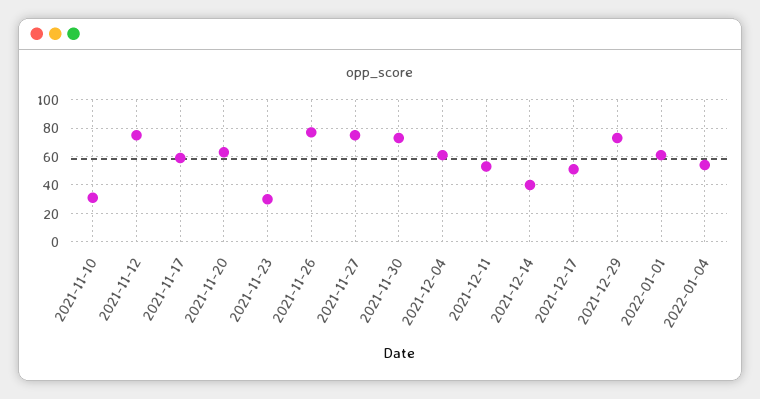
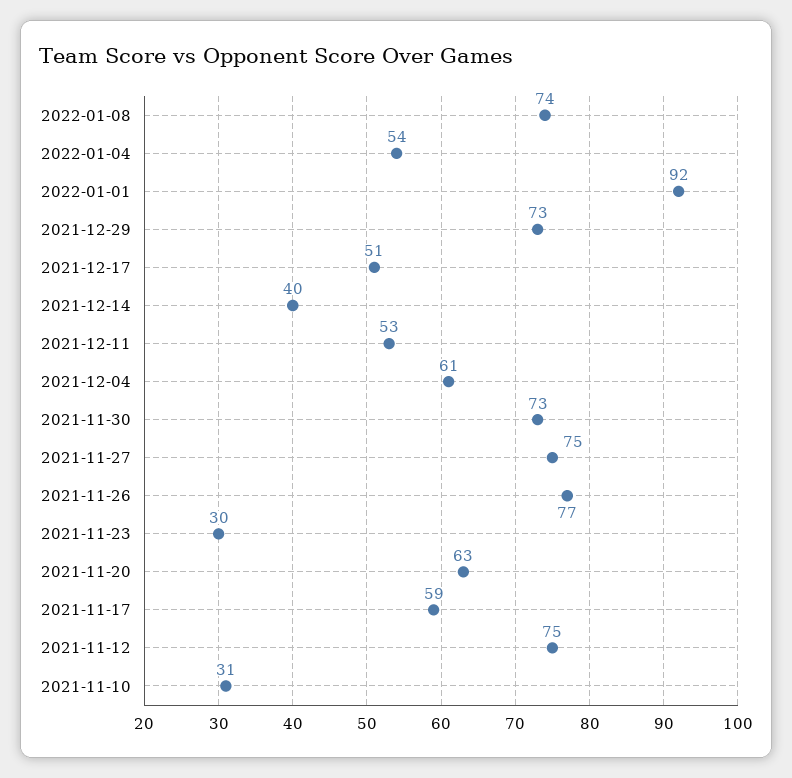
2022-01-01: 60 -> 92
2022-01-08: none -> 74

